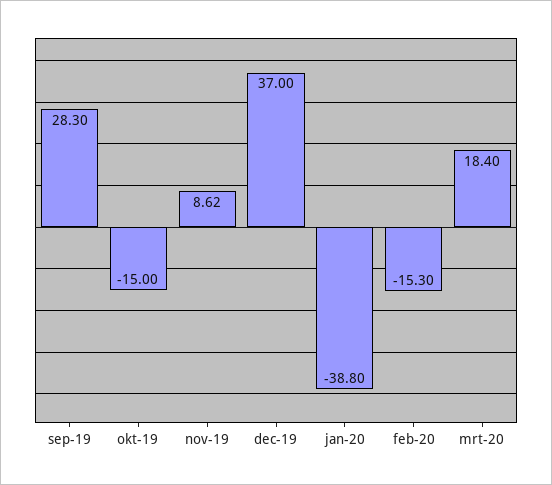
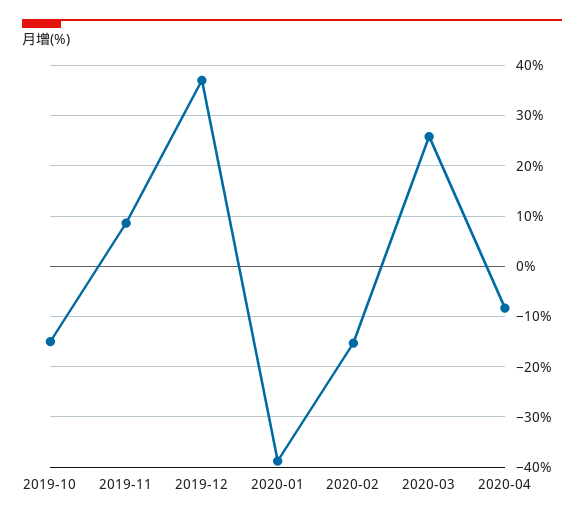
sep-19: 28.3 -> none
mrt-20: 18.4 -> 26
2020-04: none -> -8

